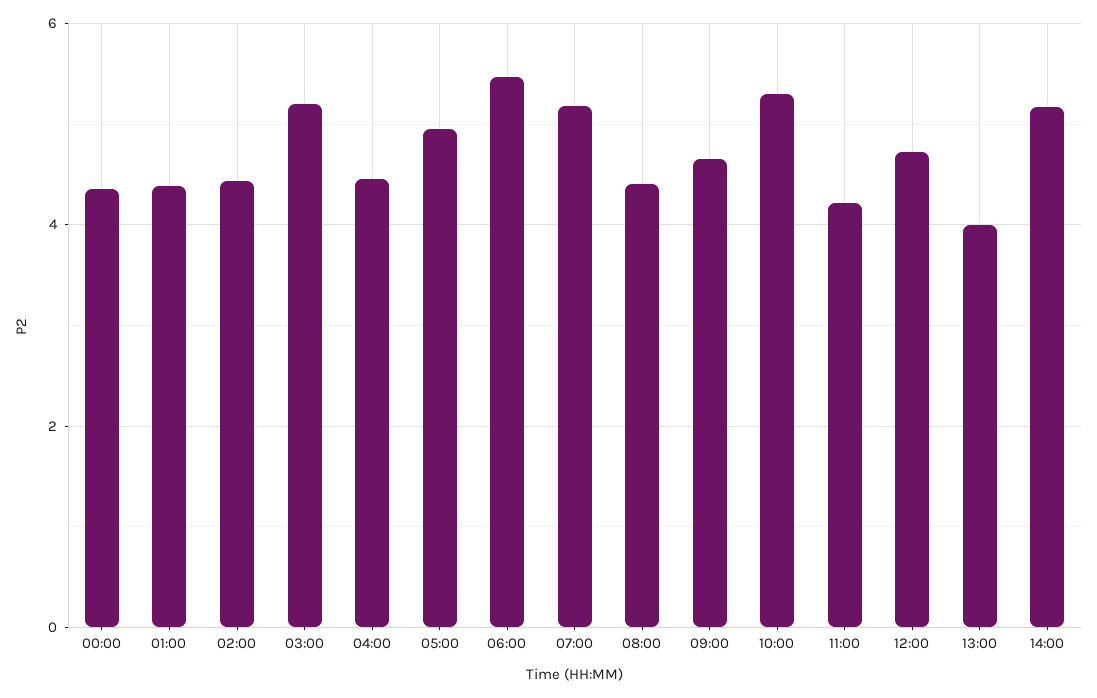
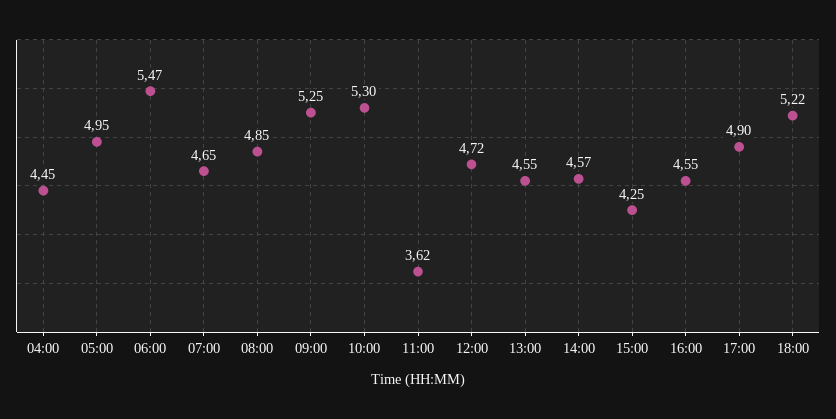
00:00: 4.4 -> none
01:00: 4.4 -> none
02:00: 4.4 -> none
03:00: 5.2 -> none
07:00: 5.2 -> 4.65
08:00: 4.4 -> 4.85
09:00: 4.6 -> 5.25
11:00: 4.2 -> 3.62
13:00: 4 -> 4.55
14:00: 5.2 -> 4.57
15:00: none -> 4.25
16:00: none -> 4.55
17:00: none -> 4.9
18:00: none -> 5.22

